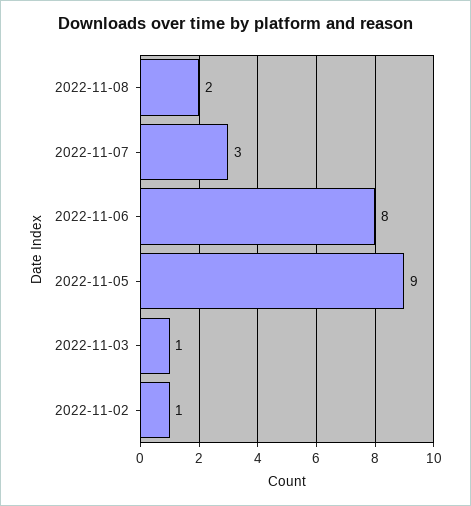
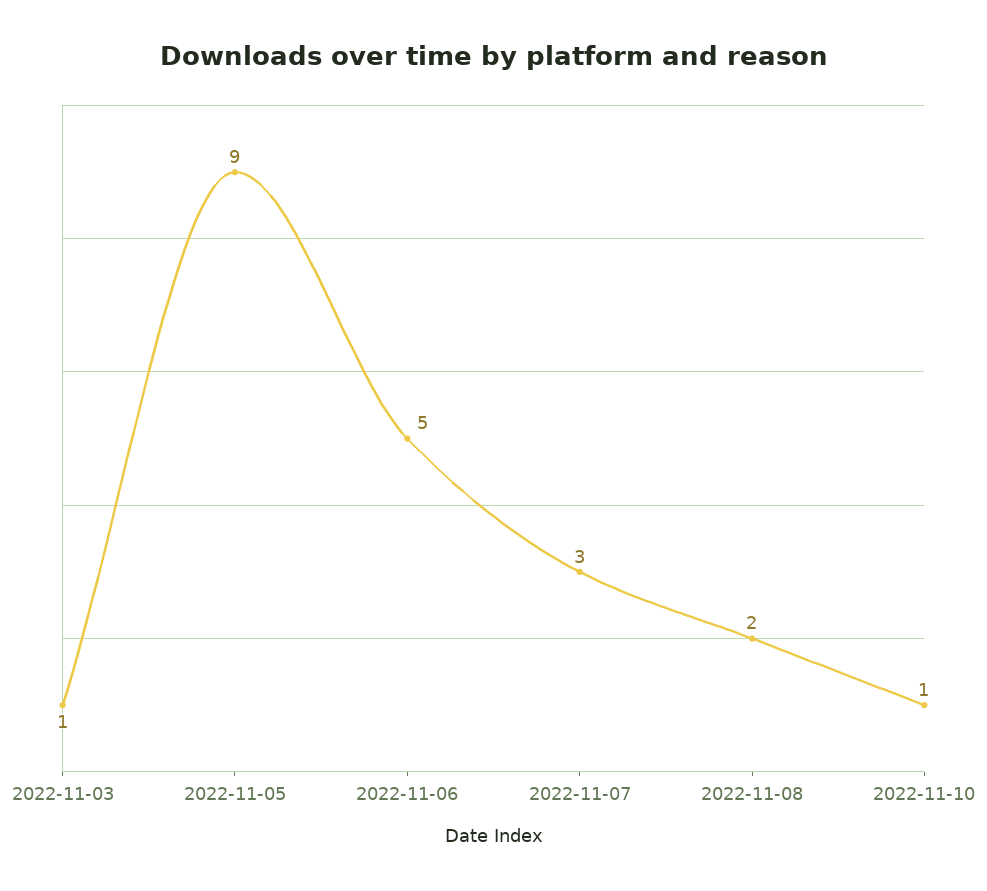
2022-11-06: 8 -> 5
2022-11-02: 1 -> none
2022-11-10: none -> 1

